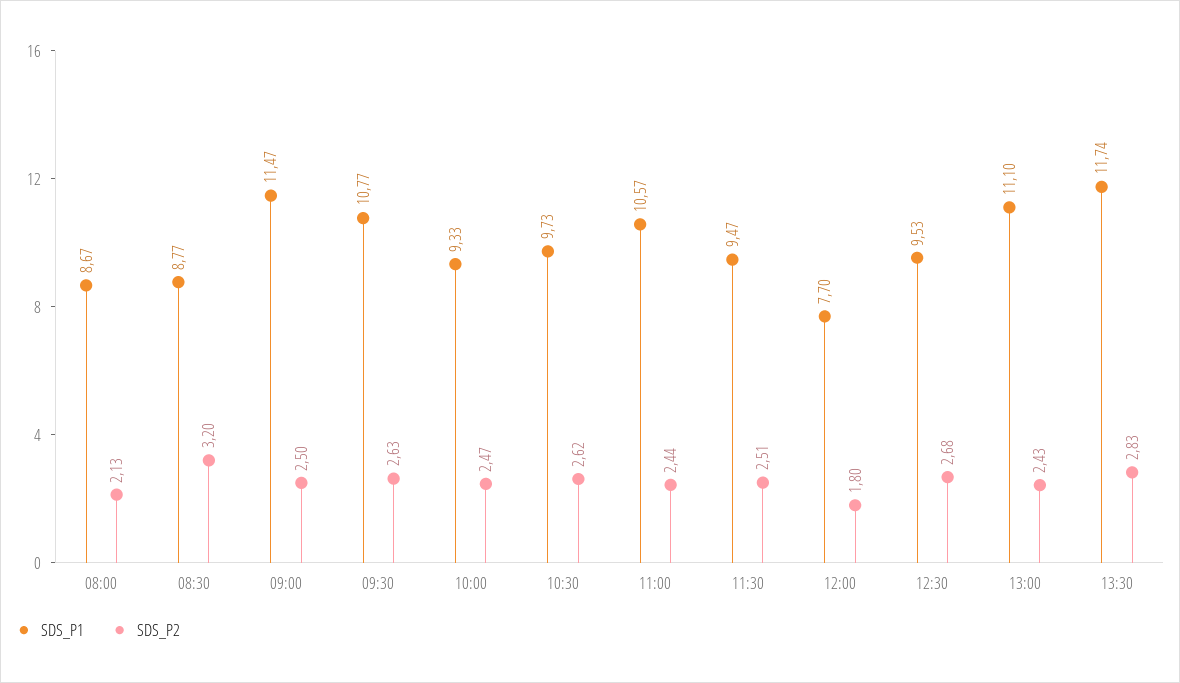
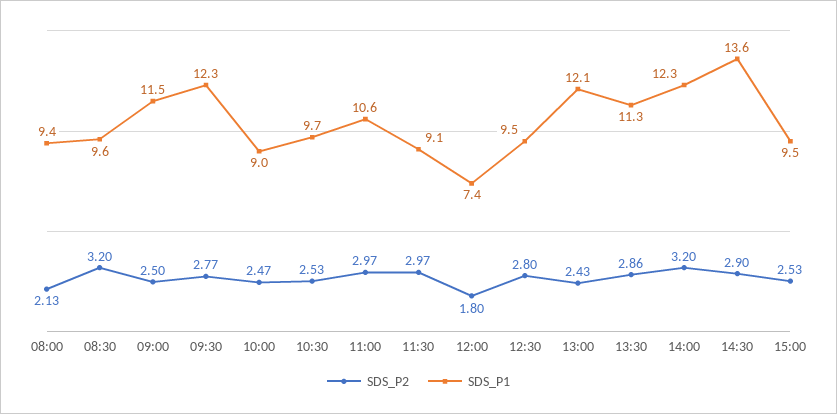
SDS_P1, 08:00: 8.67 -> 9.4
SDS_P1, 08:30: 8.77 -> 9.6
SDS_P1, 09:30: 10.77 -> 12.3
SDS_P2, 09:30: 2.63 -> 2.77
SDS_P1, 10:00: 9.33 -> 9
SDS_P2, 10:30: 2.62 -> 2.53
SDS_P2, 11:00: 2.44 -> 2.97
SDS_P1, 11:30: 9.47 -> 9.1
SDS_P2, 11:30: 2.51 -> 2.97
SDS_P1, 12:00: 7.7 -> 7.4
SDS_P2, 12:30: 2.68 -> 2.8
SDS_P1, 13:00: 11.1 -> 12.1
SDS_P1, 13:30: 11.74 -> 11.3
SDS_P2, 13:30: 2.83 -> 2.86
SDS_P2, 14:00: none -> 3.2
SDS_P1, 14:00: none -> 12.3
SDS_P2, 14:30: none -> 2.9
SDS_P1, 14:30: none -> 13.6
SDS_P2, 15:00: none -> 2.53
SDS_P1, 15:00: none -> 9.5

